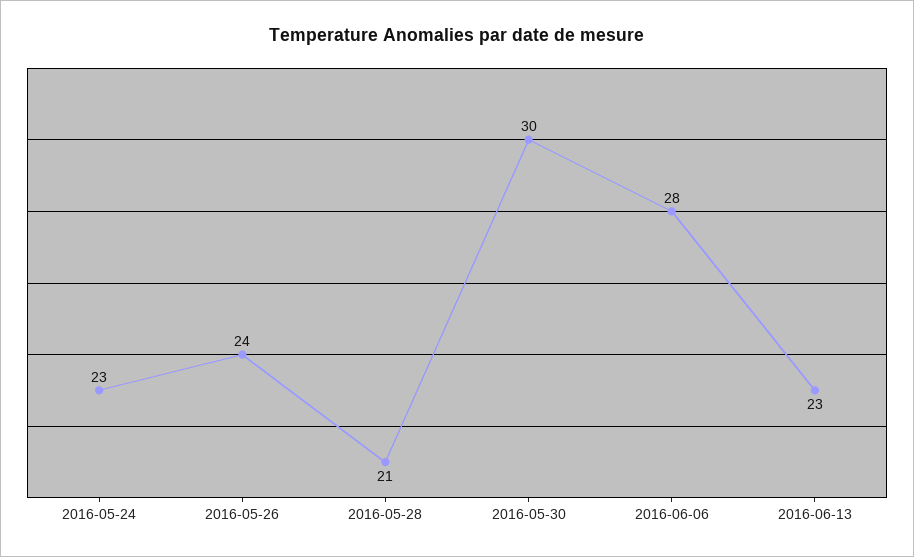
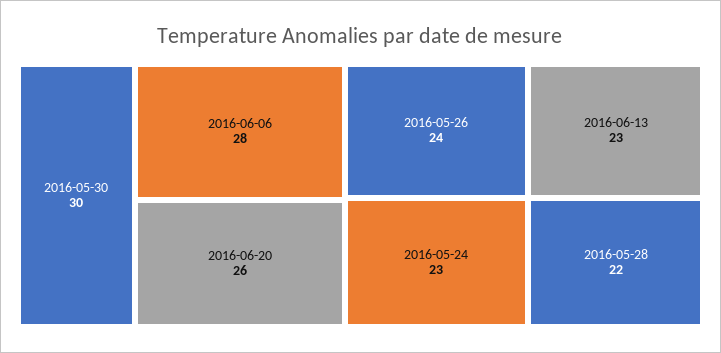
2016-05-28: 21 -> 22
2016-06-20: none -> 26

